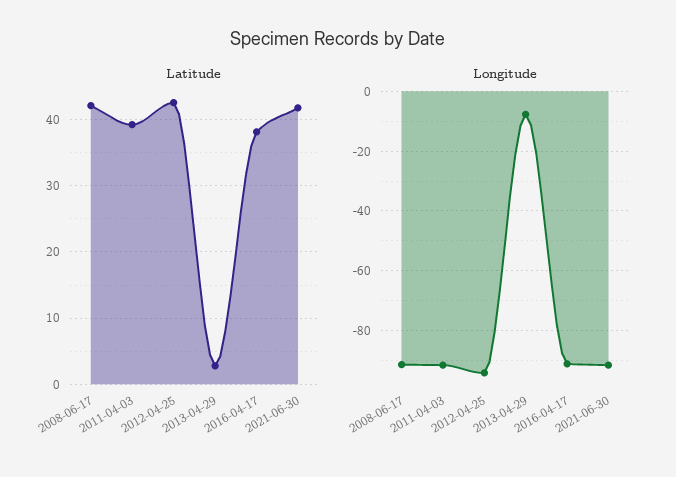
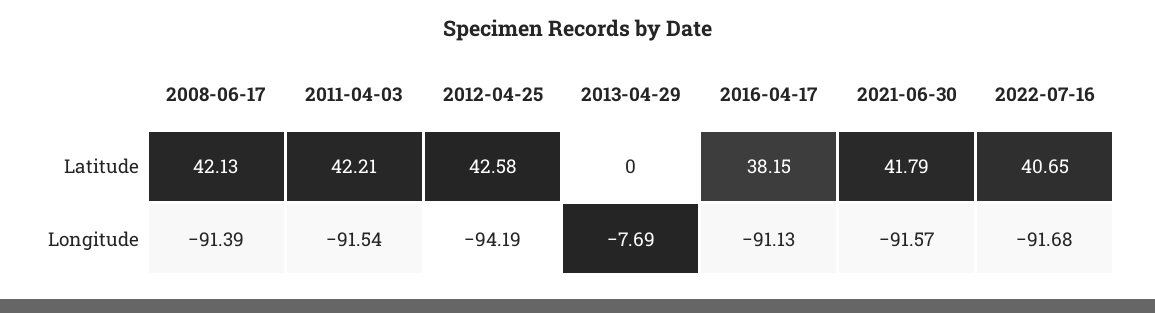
Latitude, 2011-04-03: 39 -> 42.21
Latitude, 2013-04-29: 3 -> 0
Latitude, 2022-07-16: none -> 40.65
Longitude, 2022-07-16: none -> -91.68

